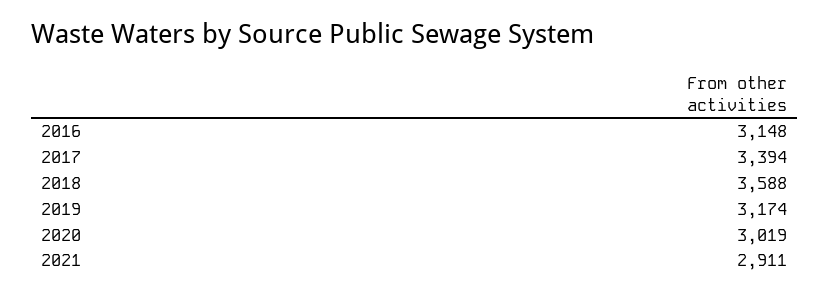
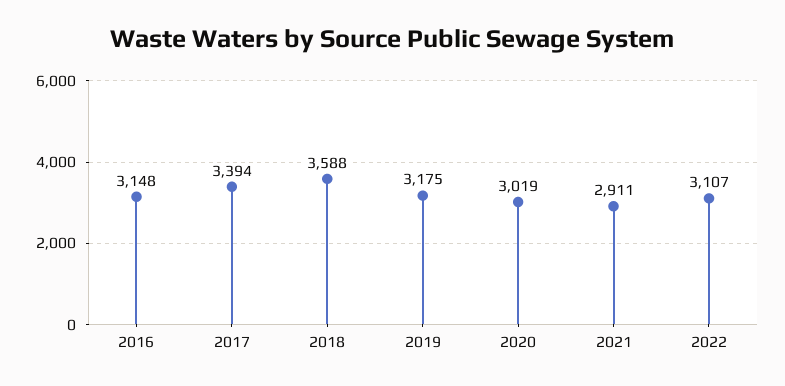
2019: 3174 -> 3175
2022: none -> 3107

